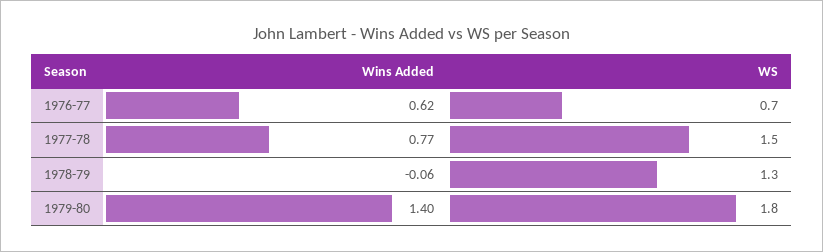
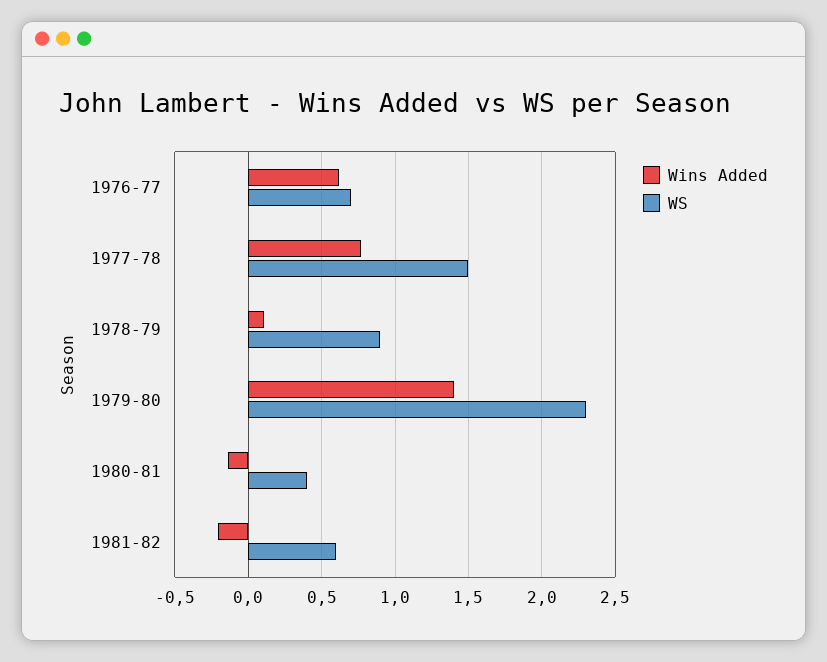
Wins Added, 1978-79: -0.06 -> 0.1
WS, 1978-79: 1.3 -> 0.9
WS, 1979-80: 1.8 -> 2.3
Wins Added, 1980-81: none -> -0.15
WS, 1980-81: none -> 0.4
Wins Added, 1981-82: none -> -0.2
WS, 1981-82: none -> 0.6

